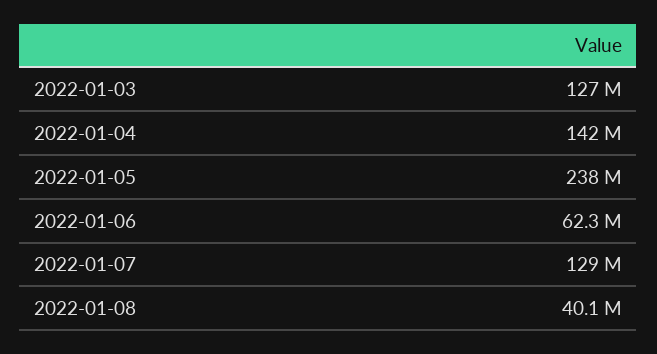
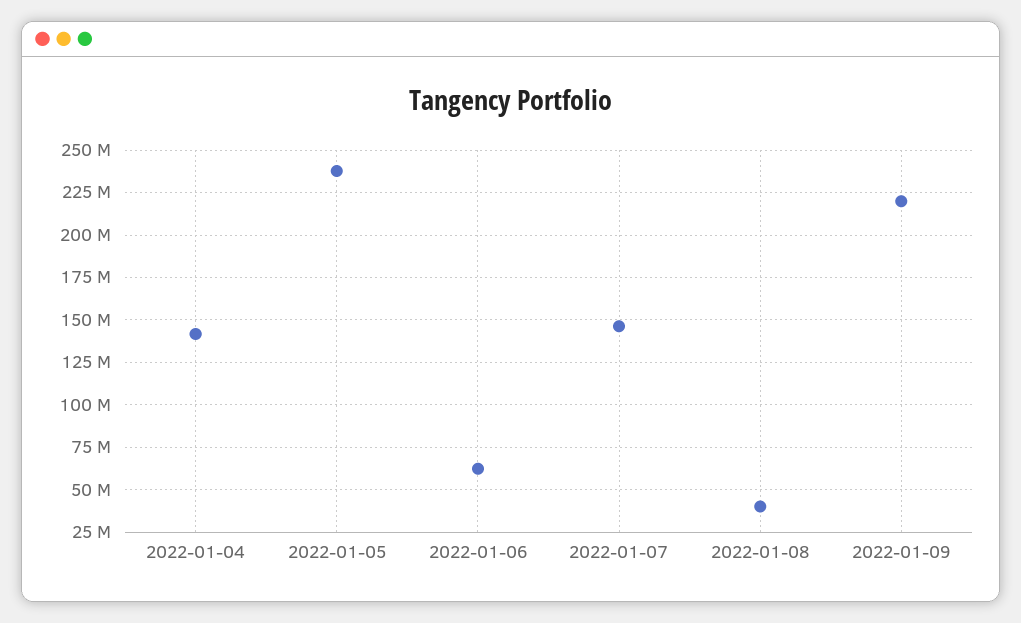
2022-01-03: 127000000 -> none
2022-01-07: 129000000 -> 145000000
2022-01-09: none -> 220000000

